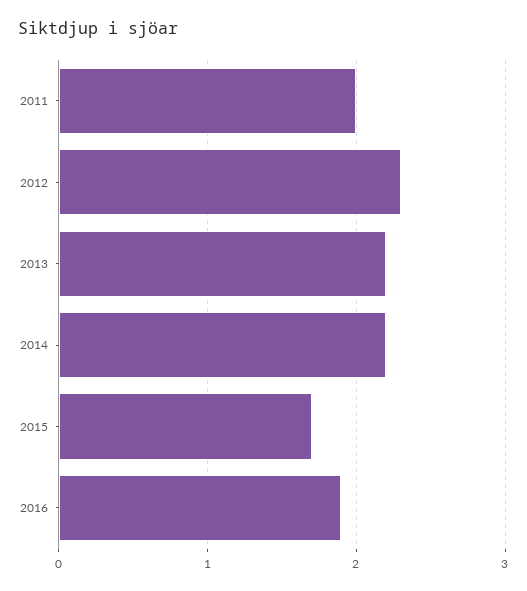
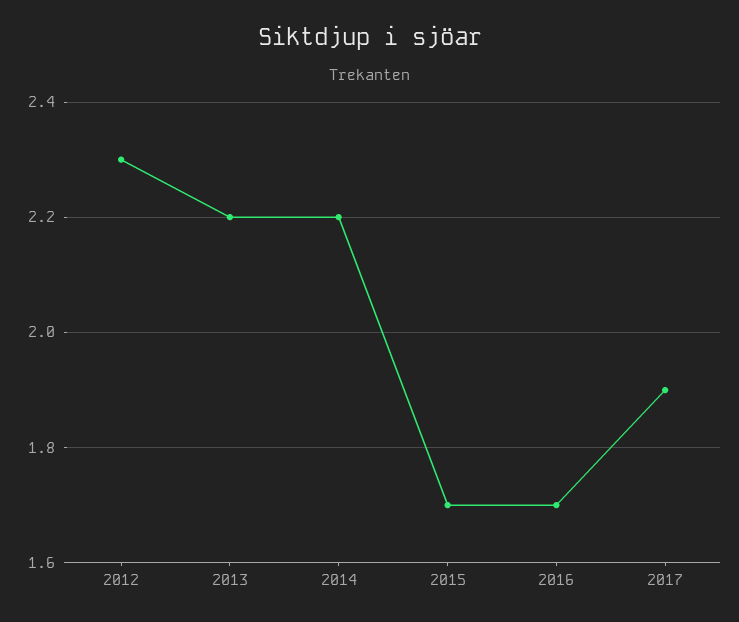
2011: 2 -> none
2016: 1.9 -> 1.7
2017: none -> 1.9

